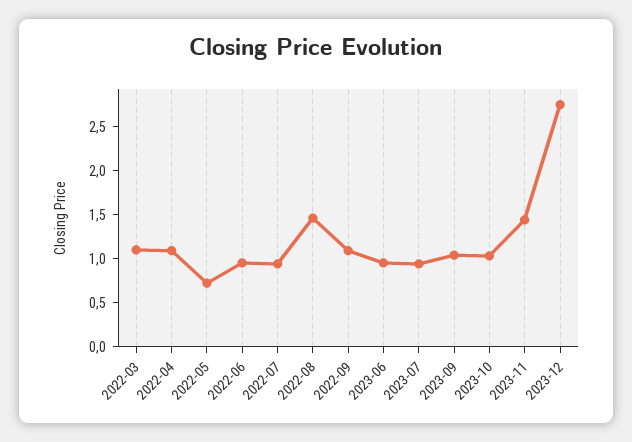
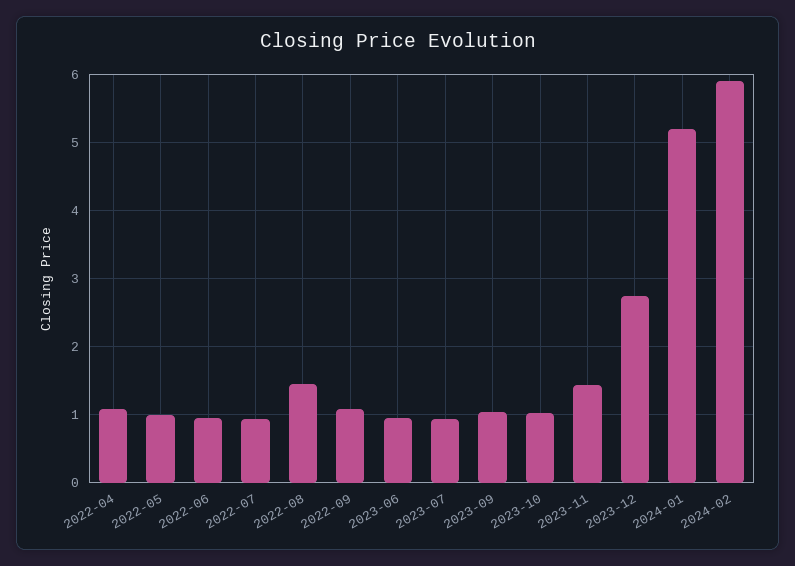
2022-03: 1.1 -> none
2022-05: 0.7 -> 1
2024-01: none -> 5.2
2024-02: none -> 5.9

